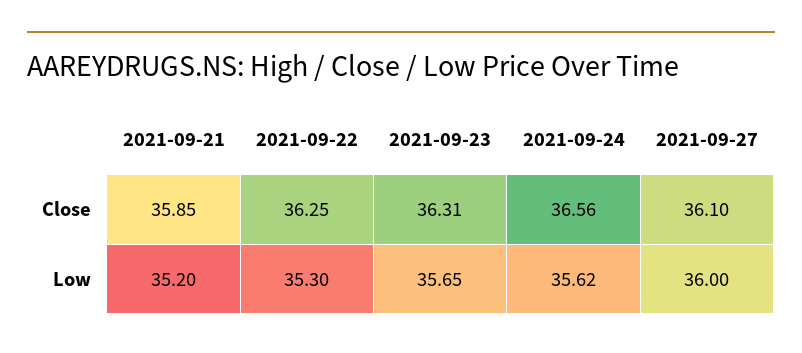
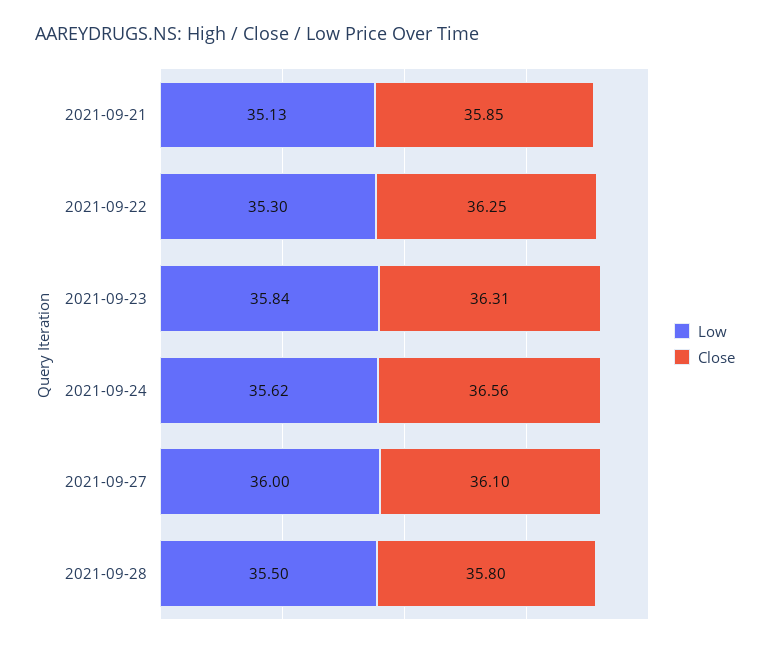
Low, 2021-09-21: 35.2 -> 35.13
Low, 2021-09-23: 35.65 -> 35.84
Low, 2021-09-28: none -> 35.5
Close, 2021-09-28: none -> 35.8

